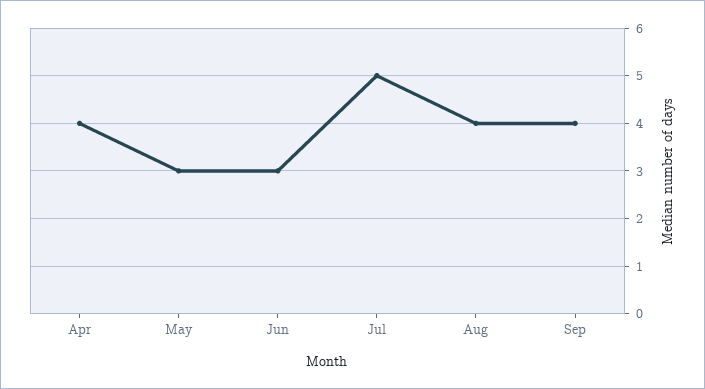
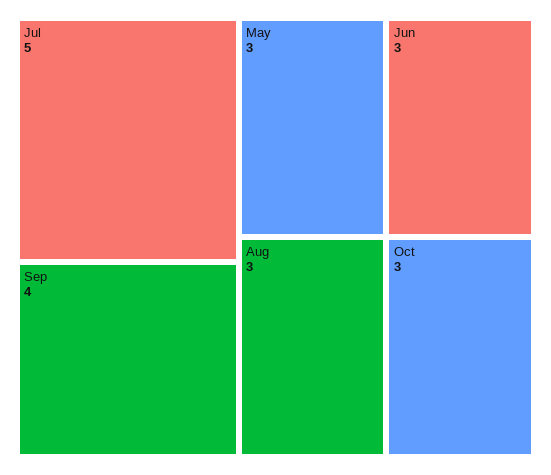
Apr: 4 -> none
Aug: 4 -> 3
Oct: none -> 3

